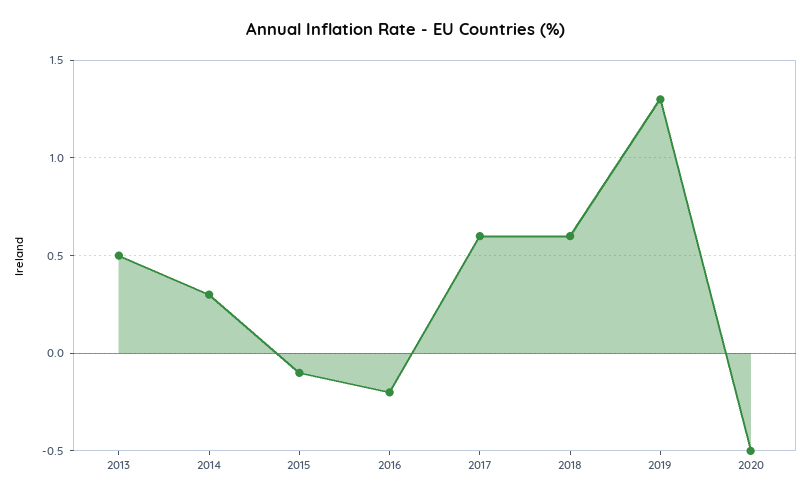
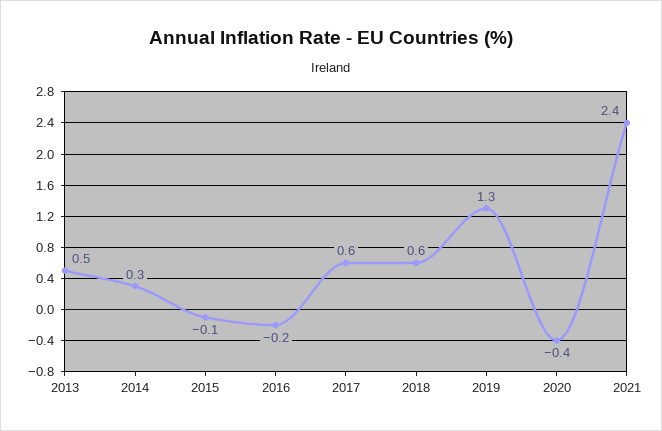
2020: -0.5 -> -0.4
2021: none -> 2.4

